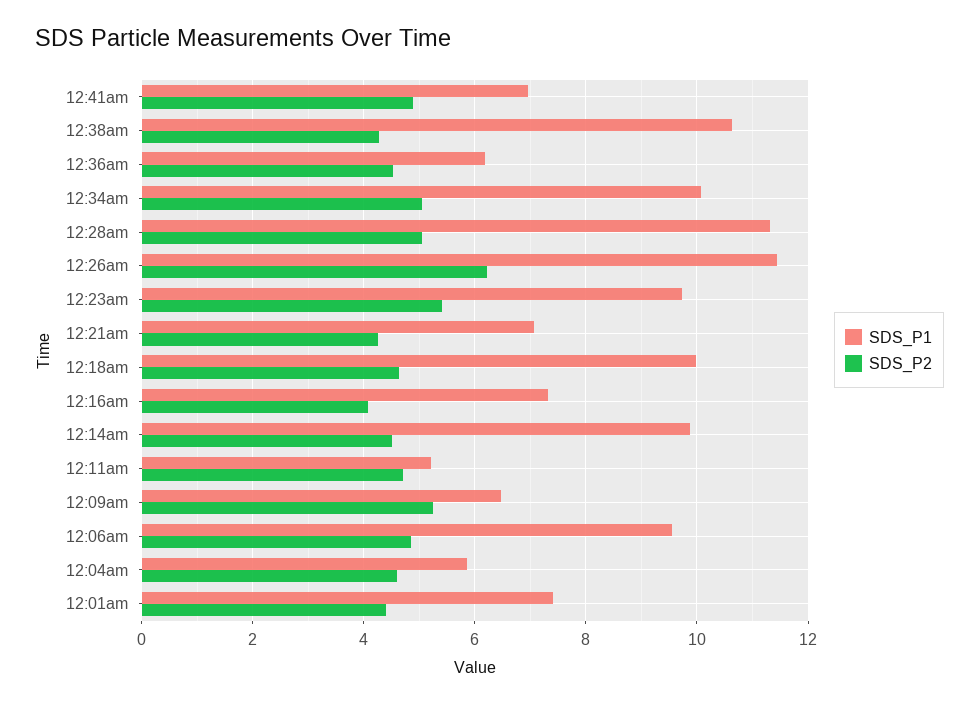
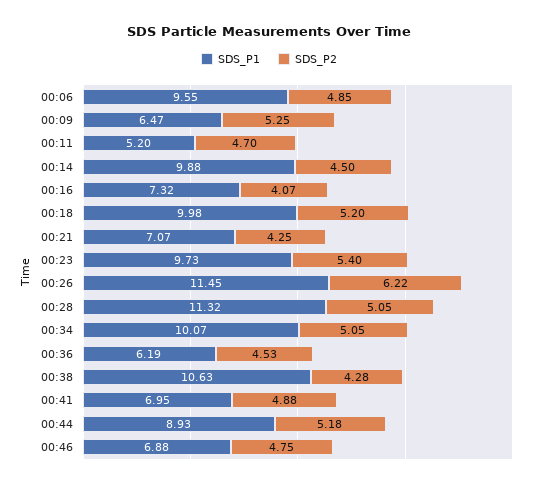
SDS_P2, 12:18am: 4.6 -> 5.2
SDS_P1, 12:04am: 5.8 -> none
SDS_P2, 12:04am: 4.6 -> none
SDS_P1, 12:01am: 7.4 -> none
SDS_P2, 12:01am: 4.4 -> none
SDS_P1, 00:44: none -> 8.93
SDS_P2, 00:44: none -> 5.18
SDS_P1, 00:46: none -> 6.88
SDS_P2, 00:46: none -> 4.75

